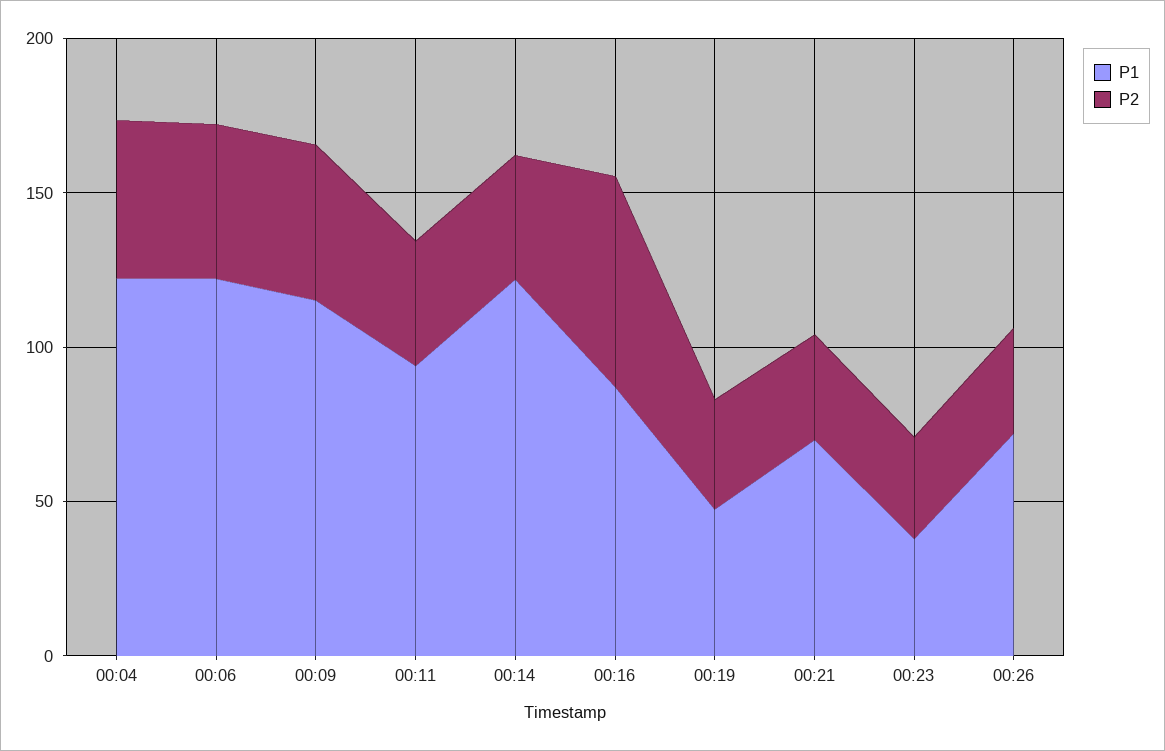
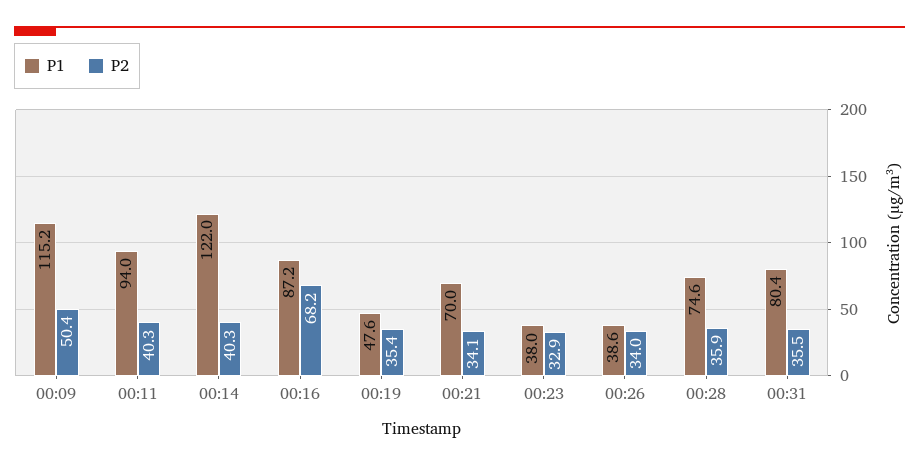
P1, 00:04: 120 -> none
P2, 00:04: 50 -> none
P1, 00:06: 120 -> none
P2, 00:06: 50 -> none
P1, 00:26: 70 -> 38.6
P1, 00:28: none -> 74.6
P2, 00:28: none -> 35.9
P1, 00:31: none -> 80.4
P2, 00:31: none -> 35.5

